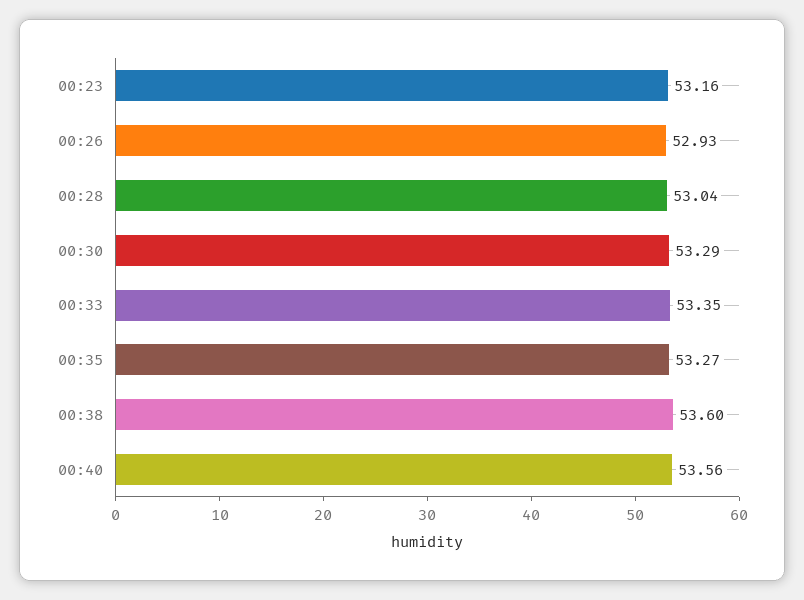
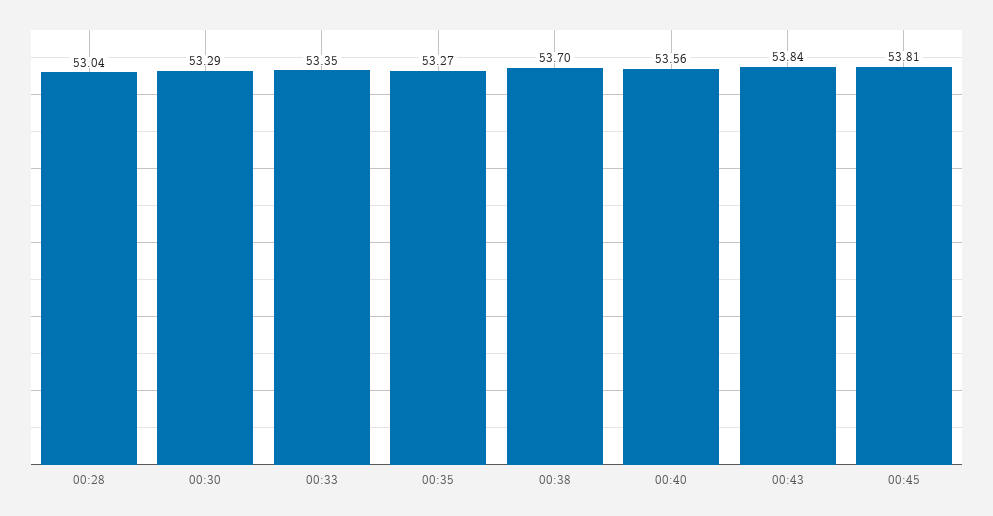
00:23: 53.16 -> none
00:26: 52.93 -> none
00:38: 53.6 -> 53.7
00:43: none -> 53.84
00:45: none -> 53.81

